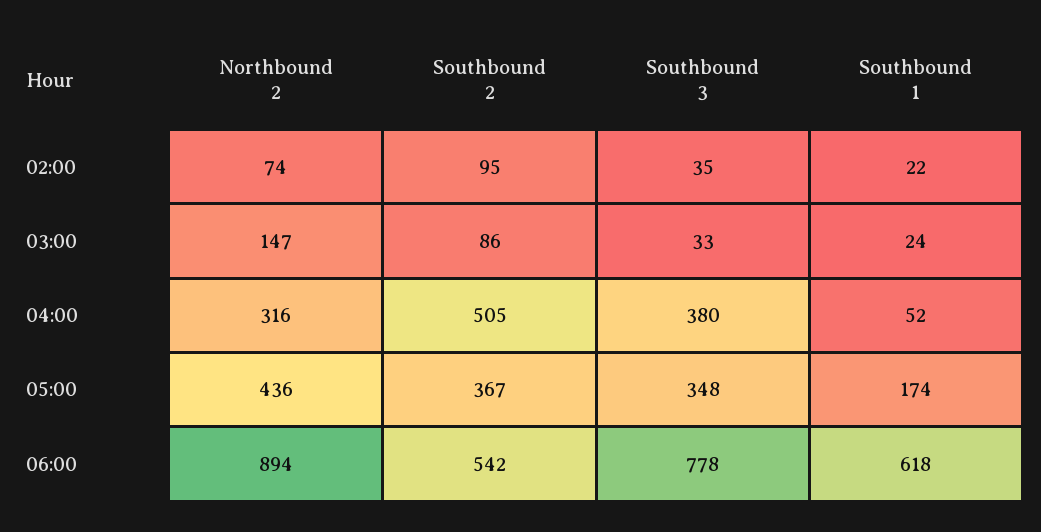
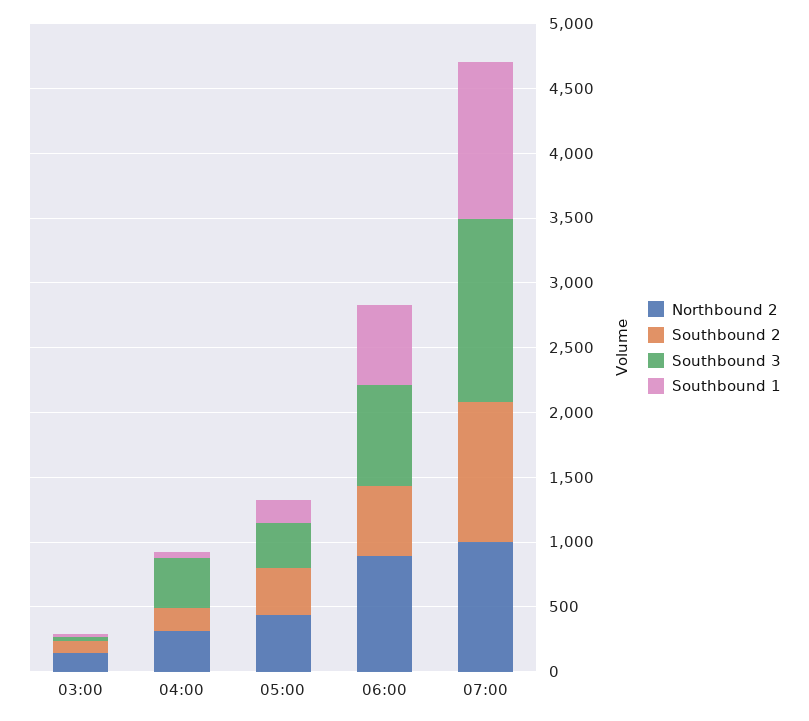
Northbound 2, 02:00: 74 -> none
Southbound 2, 02:00: 95 -> none
Southbound 3, 02:00: 35 -> none
Southbound 1, 02:00: 22 -> none
Southbound 2, 04:00: 505 -> 200
Northbound 2, 07:00: none -> 1000
Southbound 2, 07:00: none -> 1100
Southbound 3, 07:00: none -> 1400
Southbound 1, 07:00: none -> 1200

